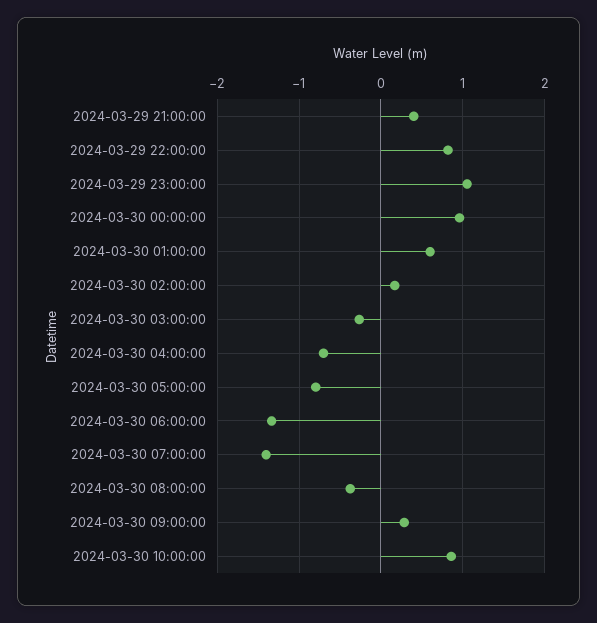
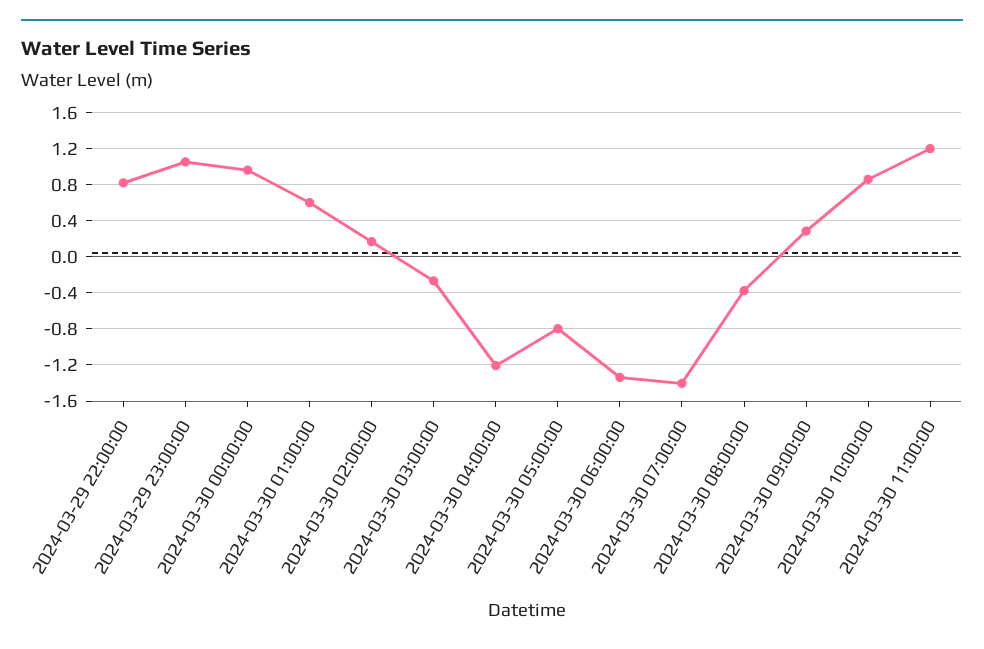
2024-03-29 21:00:00: 0.4 -> none
2024-03-30 04:00:00: -0.7 -> -1.2
2024-03-30 11:00:00: none -> 1.2

